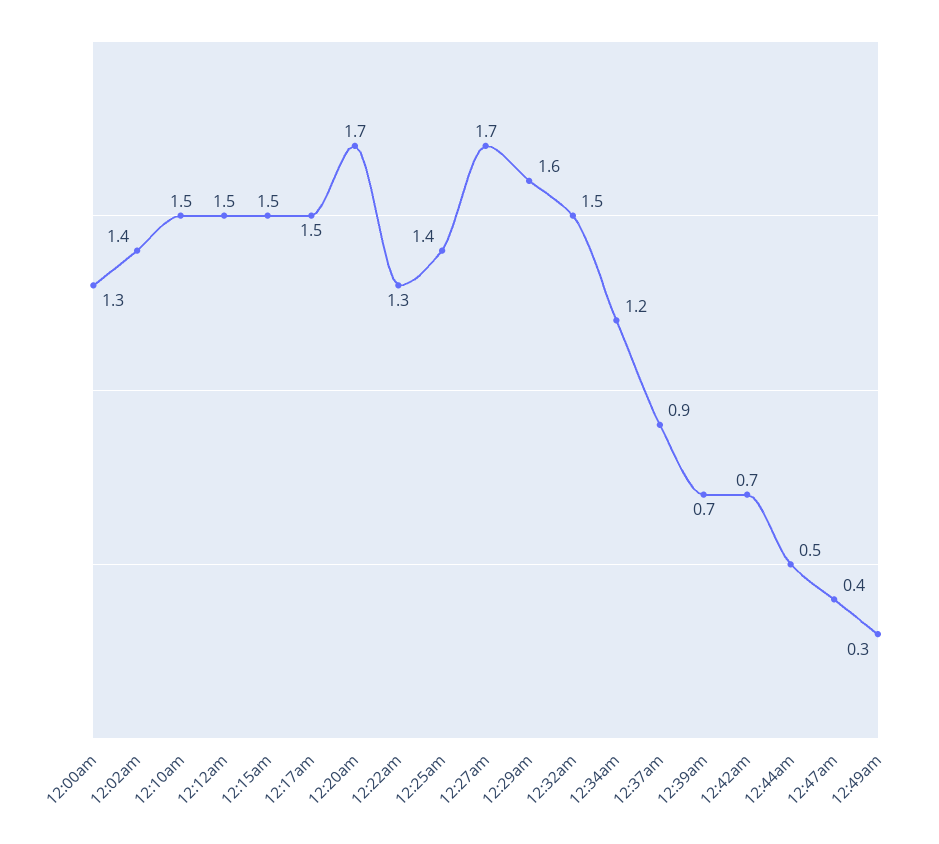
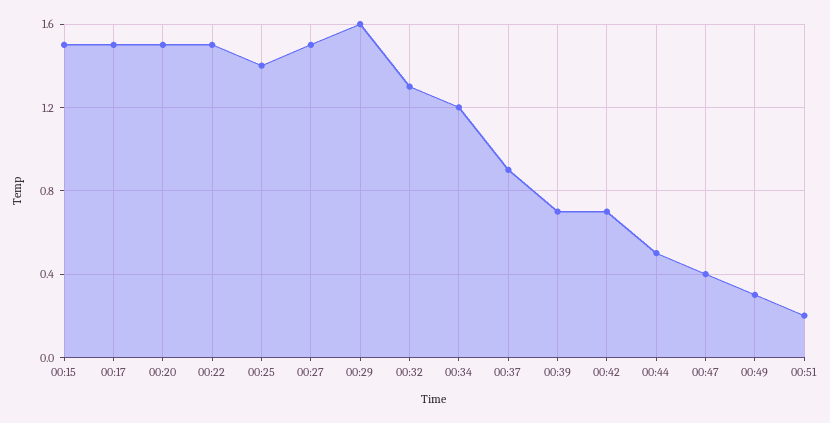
12:00am: 1.3 -> none
12:02am: 1.4 -> none
12:10am: 1.5 -> none
12:12am: 1.5 -> none
12:20am: 1.7 -> 1.5
12:22am: 1.3 -> 1.5
12:27am: 1.7 -> 1.5
12:32am: 1.5 -> 1.3
00:51: none -> 0.2

